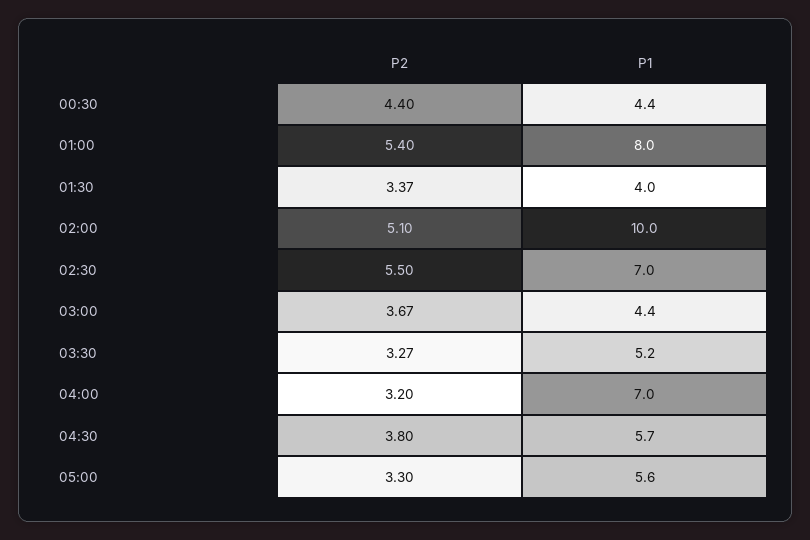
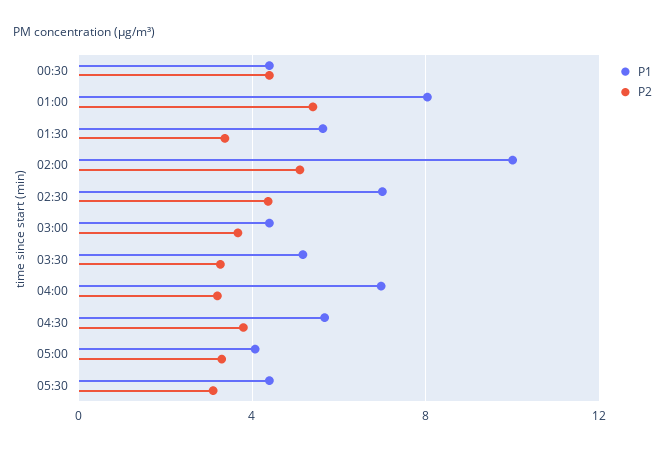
P1, 01:30: 4 -> 5.5
P2, 02:30: 5.5 -> 4.5
P1, 05:00: 5.6 -> 4
P1, 05:30: none -> 4.5
P2, 05:30: none -> 3

